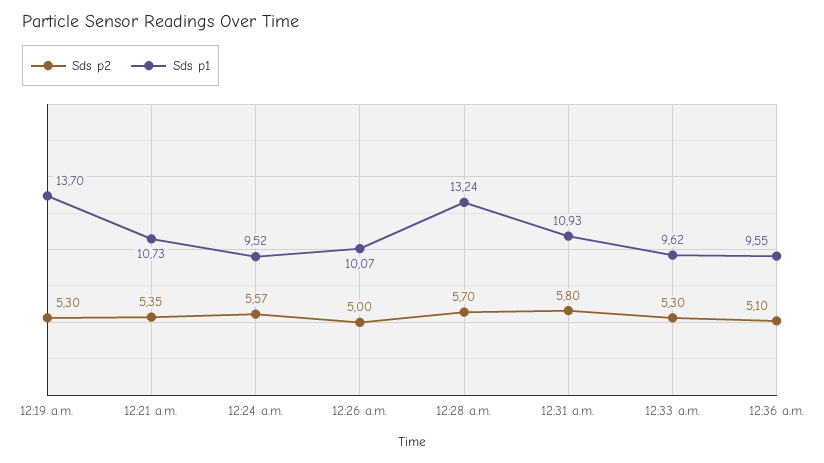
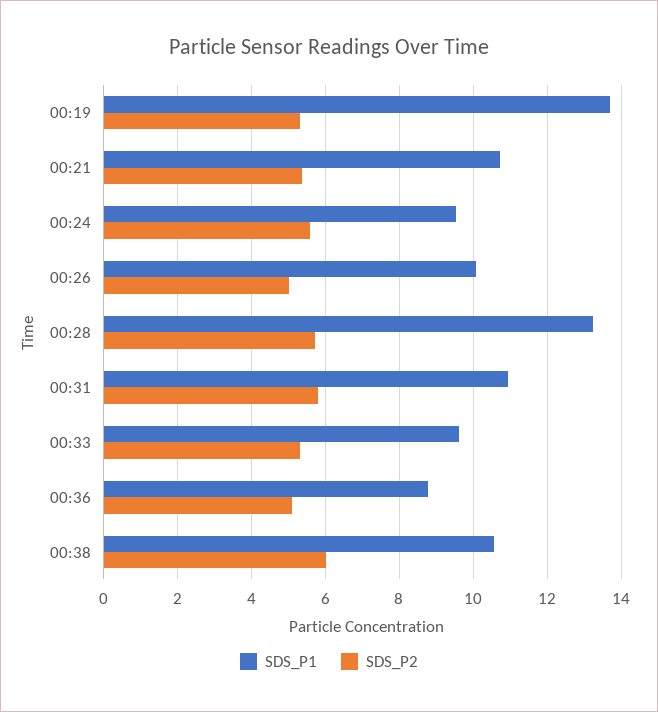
Sds p1, 12:36 a.m.: 9.55 -> 8.8
Sds p1, 00:38: none -> 10.6
Sds p2, 00:38: none -> 6

